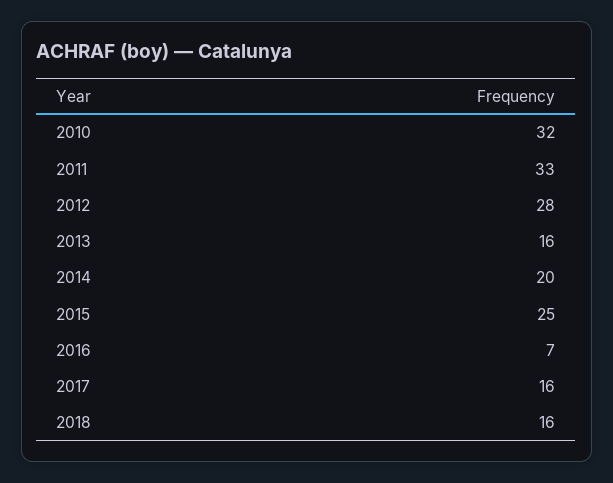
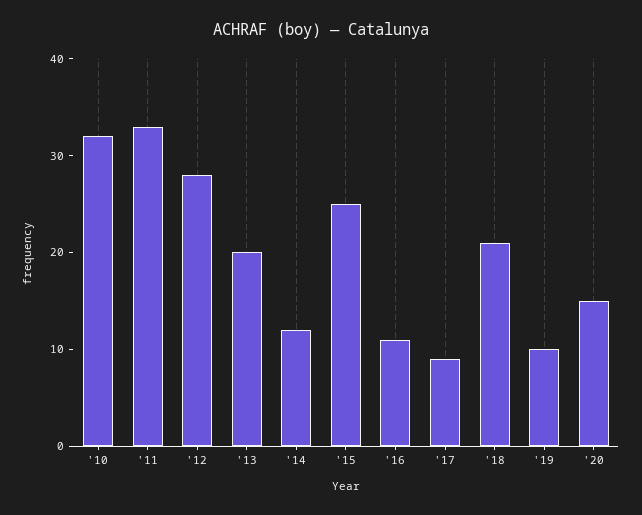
2013: 16 -> 20
2014: 20 -> 12
2016: 7 -> 11
2017: 16 -> 9
2018: 16 -> 21
'19: none -> 10
'20: none -> 15

